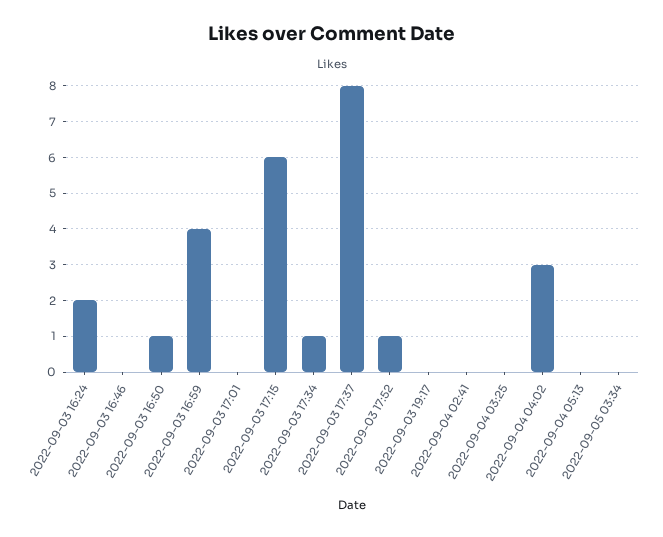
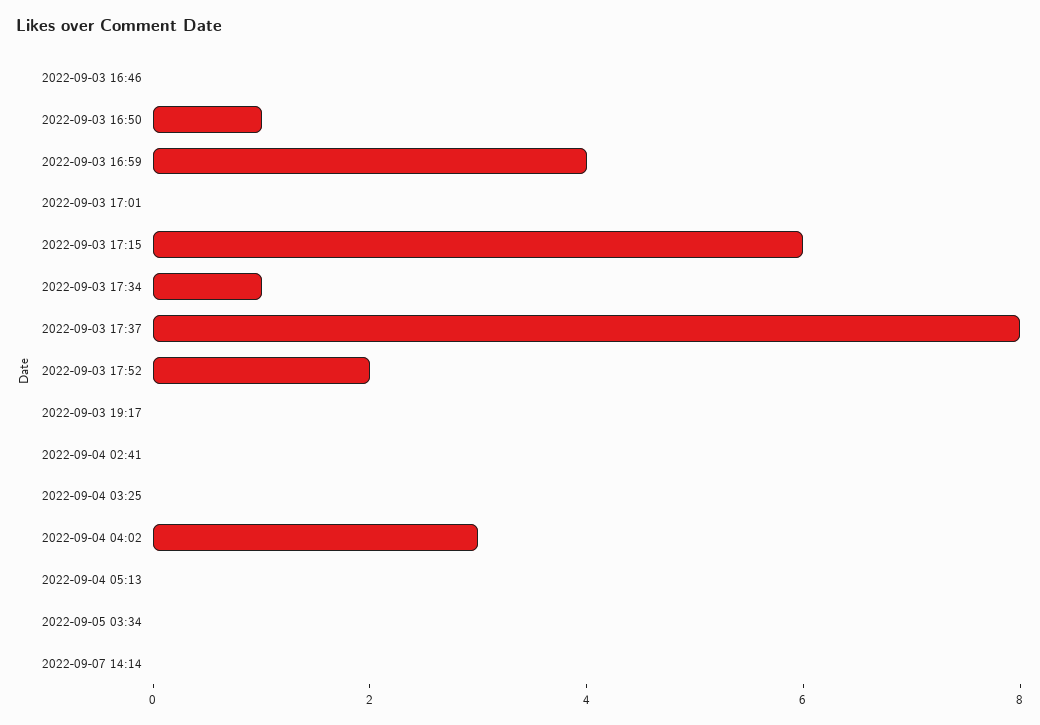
2022-09-03 16:24: 2 -> none
2022-09-03 17:52: 1 -> 2
2022-09-07 14:14: none -> 0

